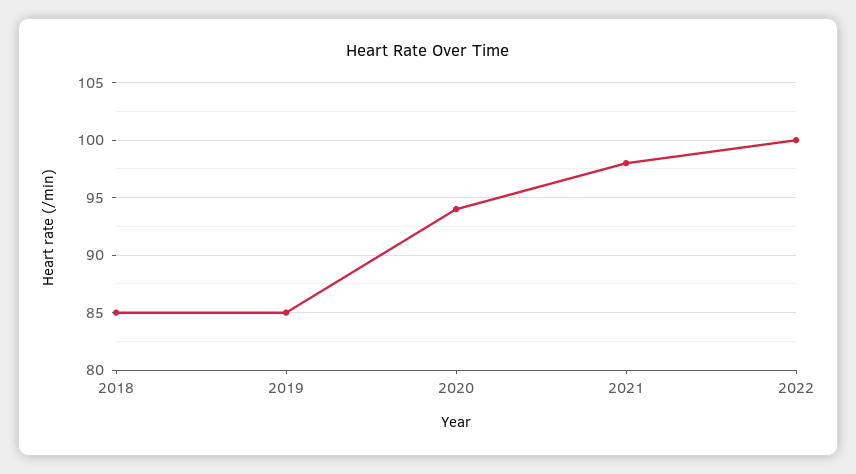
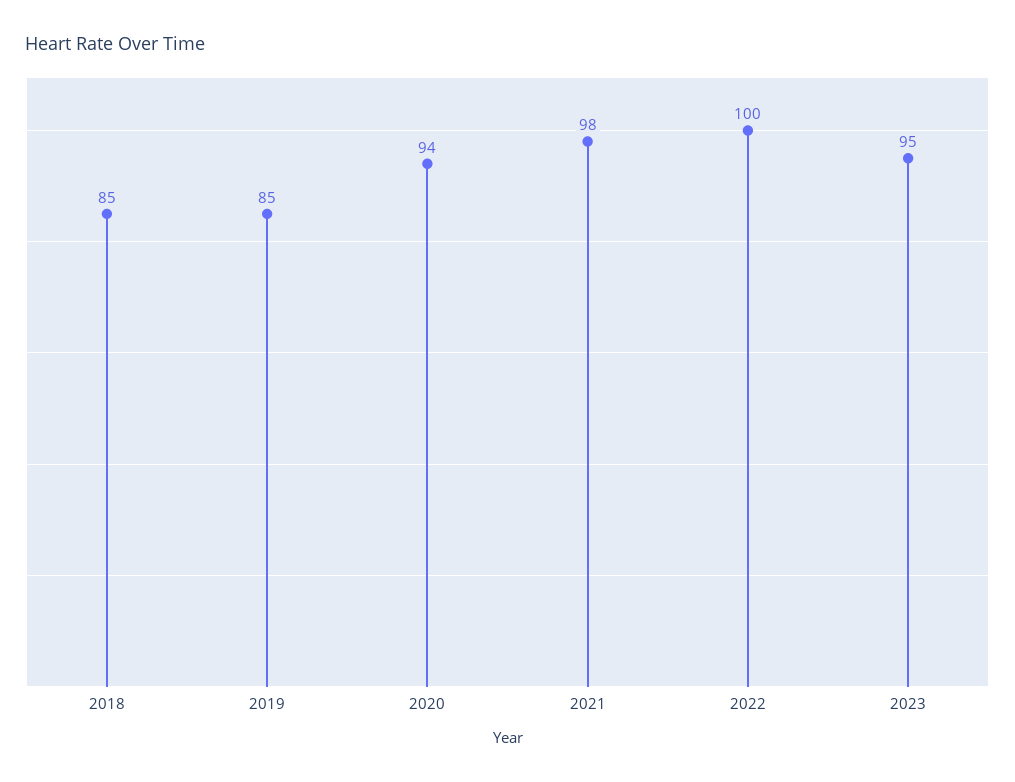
2023: none -> 95

